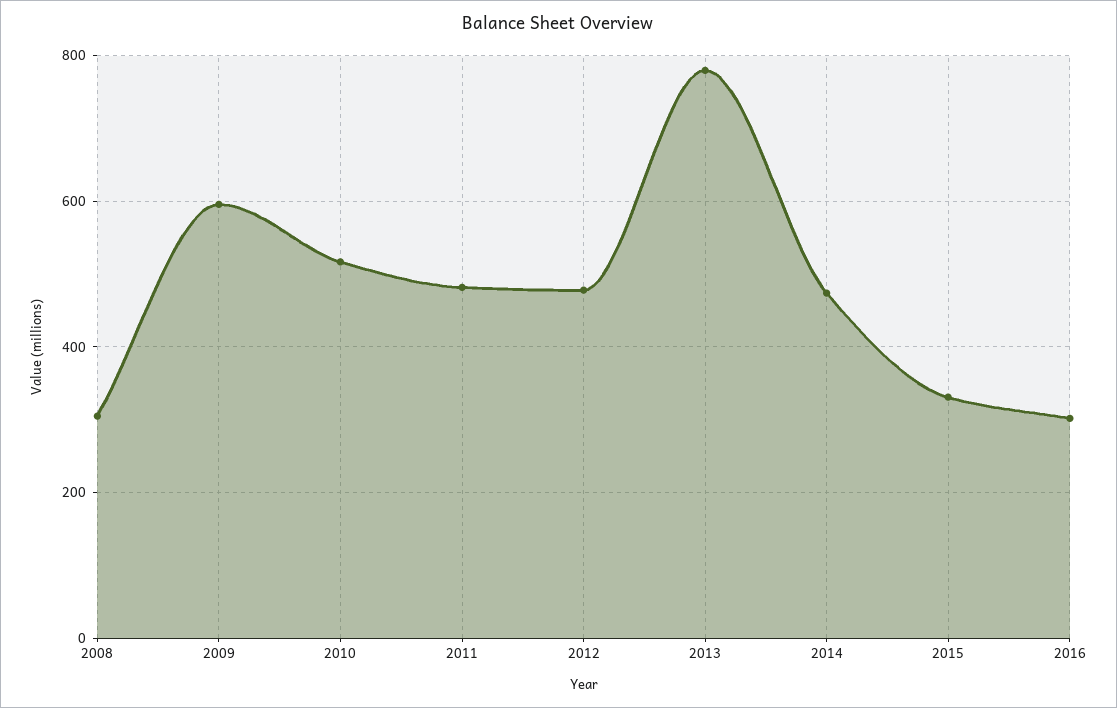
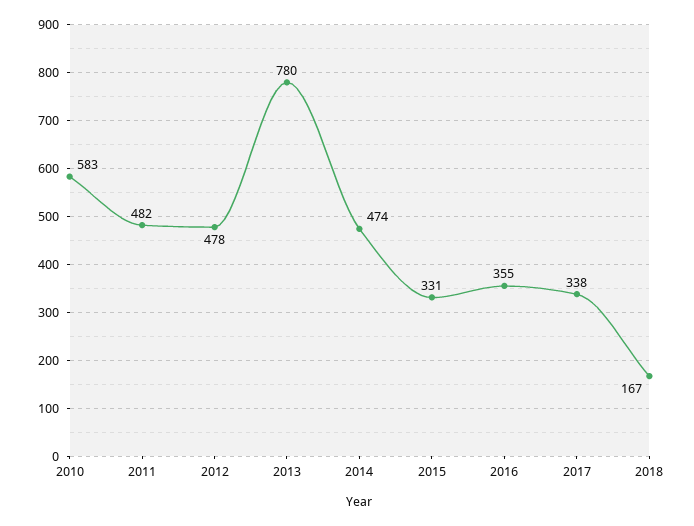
2008: 300 -> none
2009: 600 -> none
2010: 520 -> 583
2016: 300 -> 355
2017: none -> 338
2018: none -> 167

